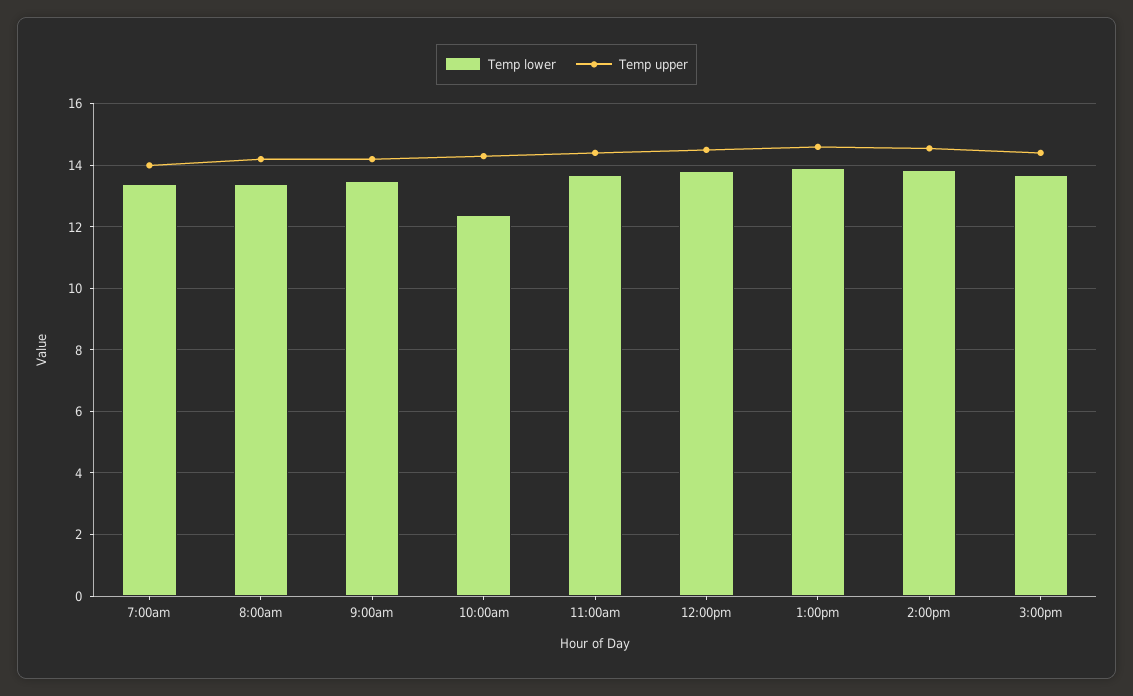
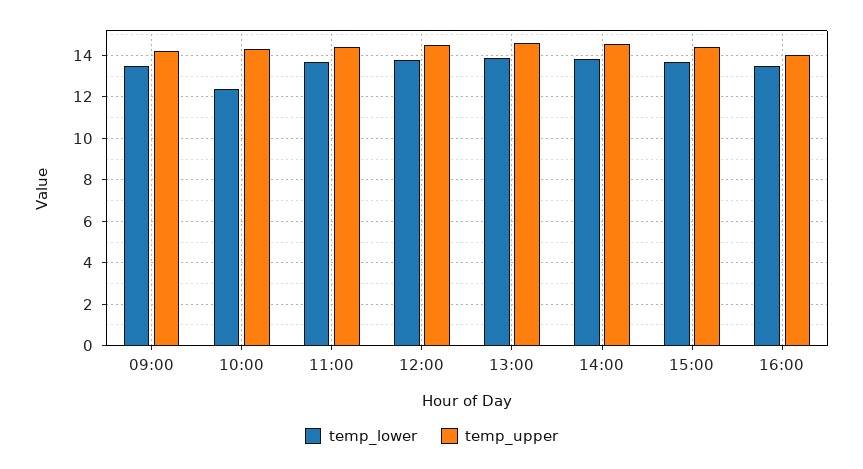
Temp lower, 7:00am: 13.4 -> none
Temp upper, 7:00am: 14 -> none
Temp lower, 8:00am: 13.4 -> none
Temp upper, 8:00am: 14.2 -> none
Temp lower, 16:00: none -> 13.5
Temp upper, 16:00: none -> 14

